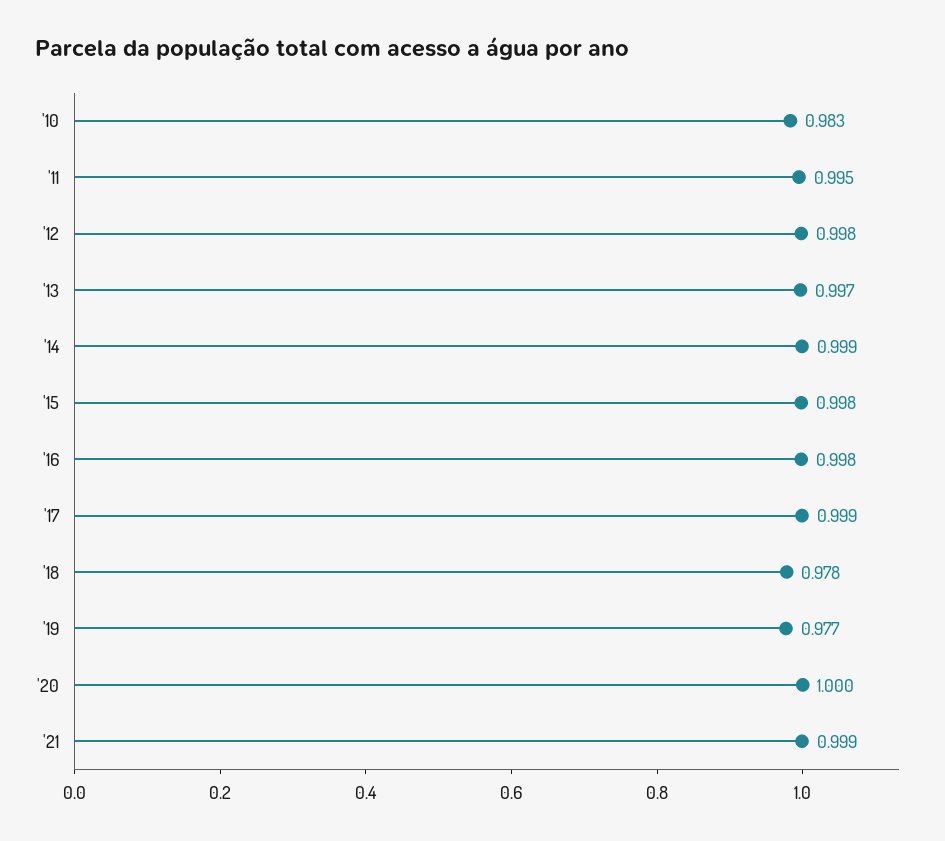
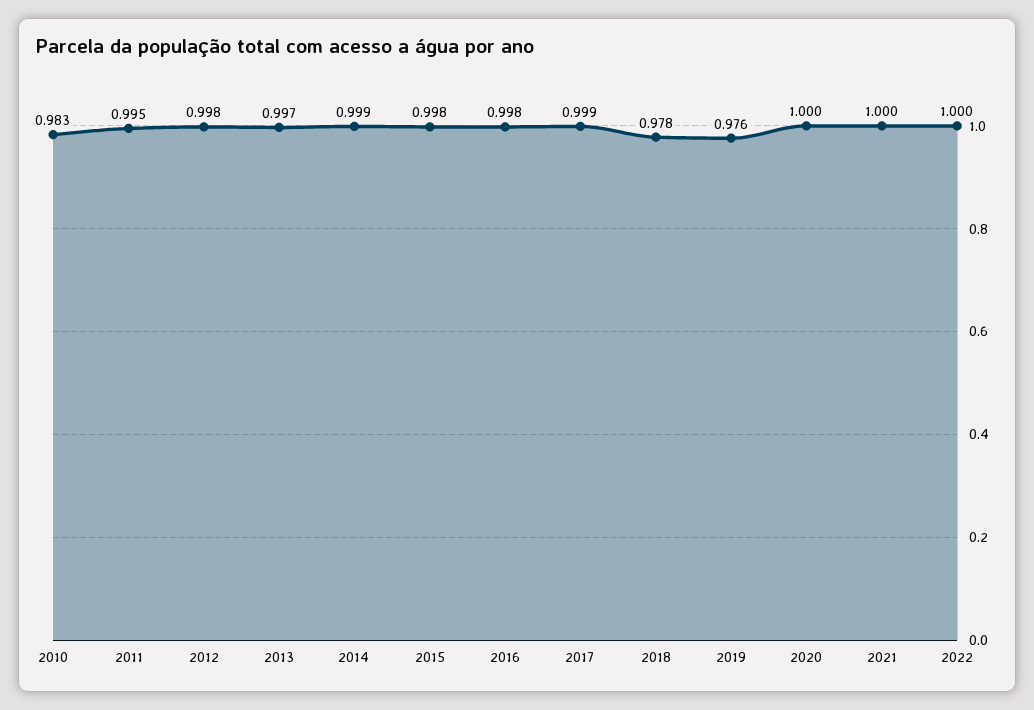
'19: 0.977 -> 0.976
'21: 0.999 -> 1
2022: none -> 1

